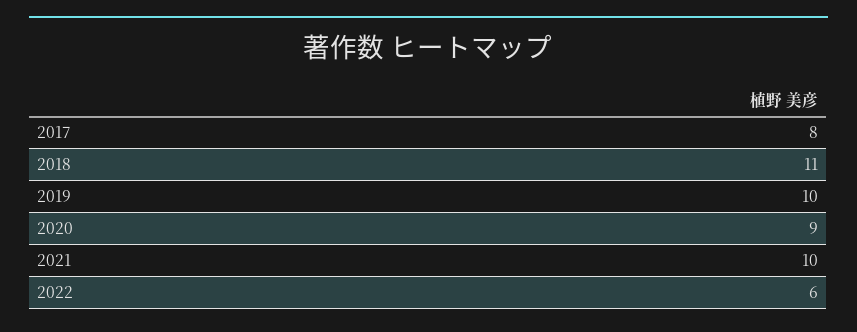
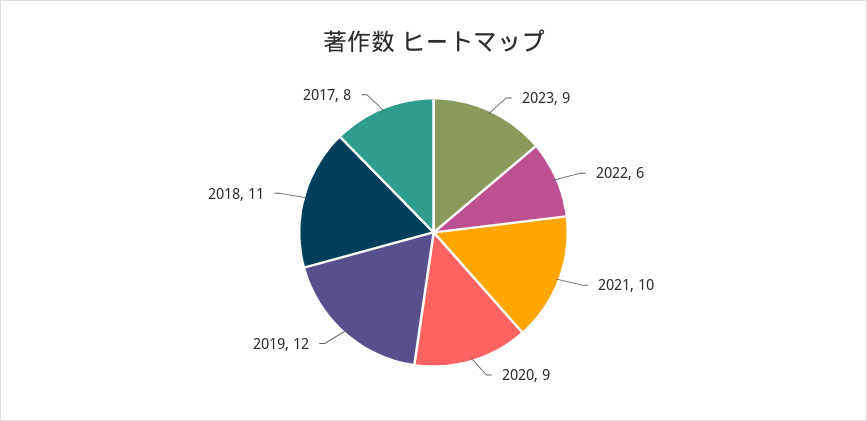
2019: 10 -> 12
2023: none -> 9

